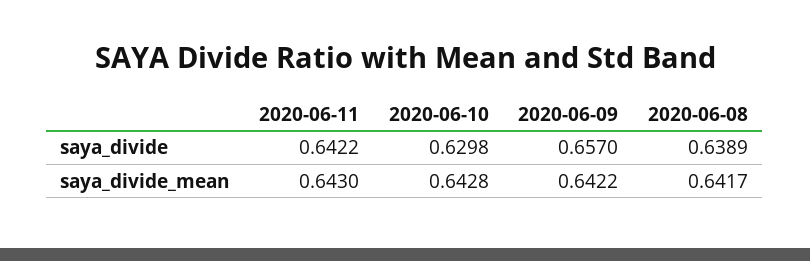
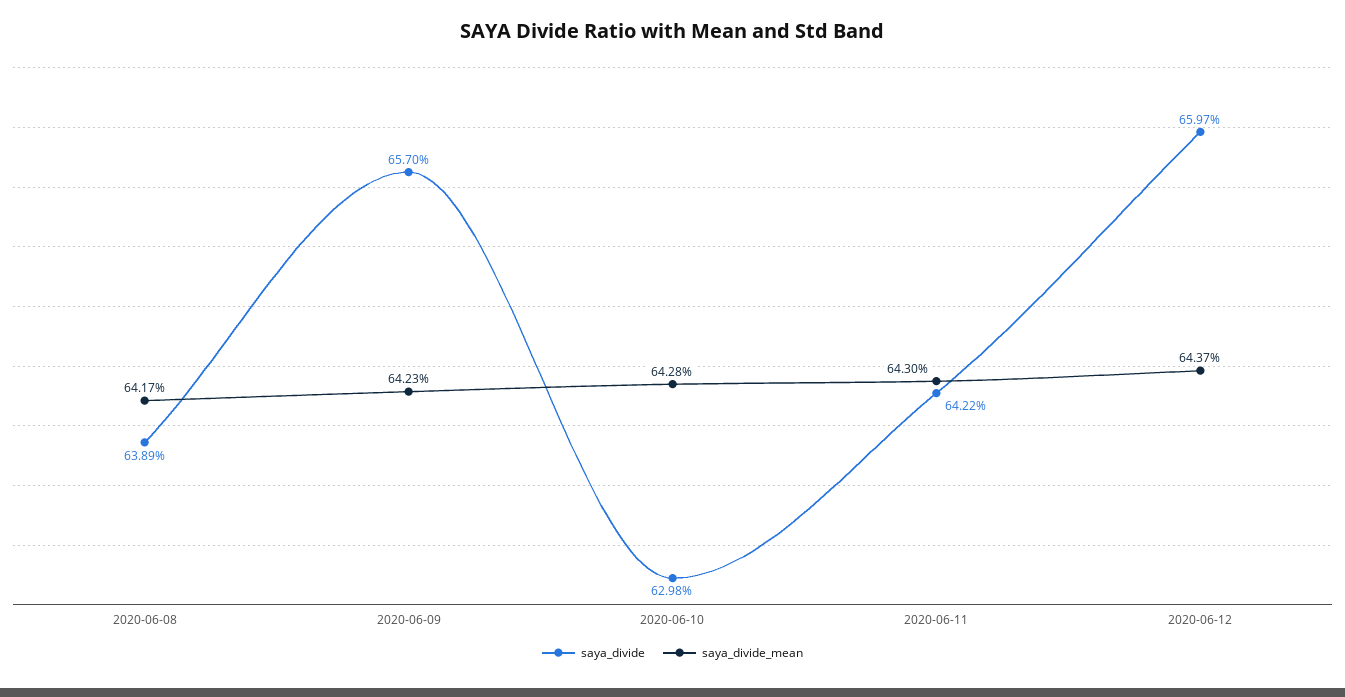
saya_divide_mean, 2020-06-09: 0.6422 -> 0.6423
saya_divide, 2020-06-12: none -> 0.6597
saya_divide_mean, 2020-06-12: none -> 0.6437

